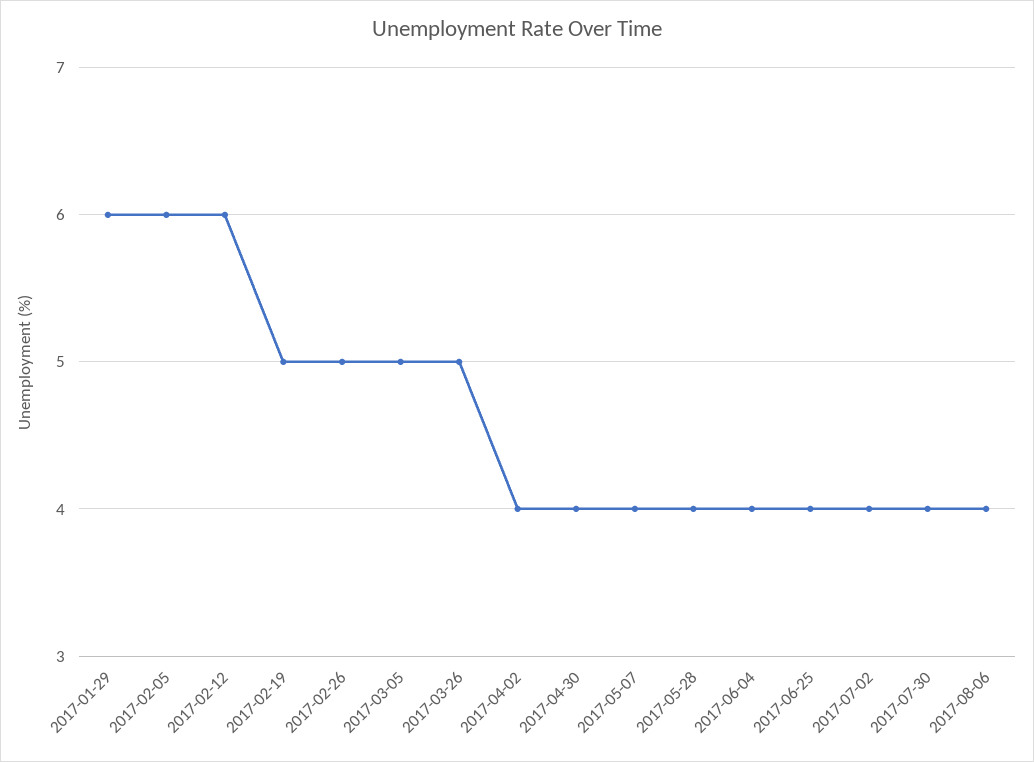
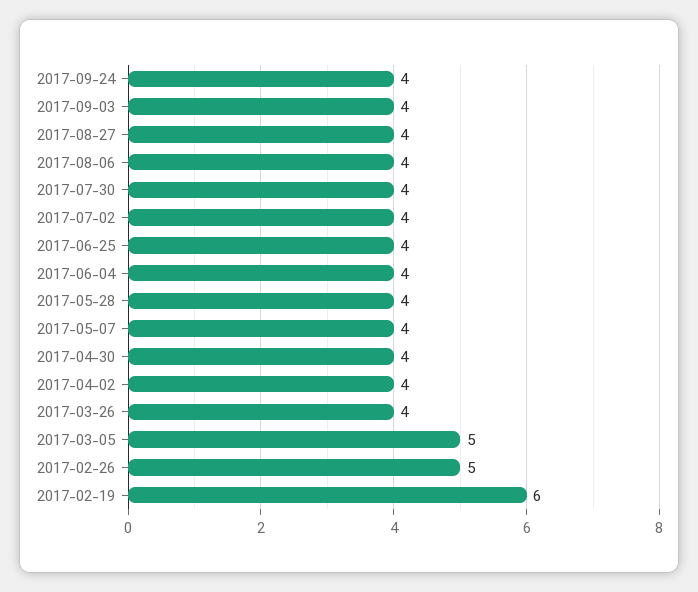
2017-01-29: 6 -> none
2017-02-05: 6 -> none
2017-02-12: 6 -> none
2017-02-19: 5 -> 6
2017-03-26: 5 -> 4
2017-09-24: none -> 4
2017-09-03: none -> 4
2017-08-27: none -> 4

